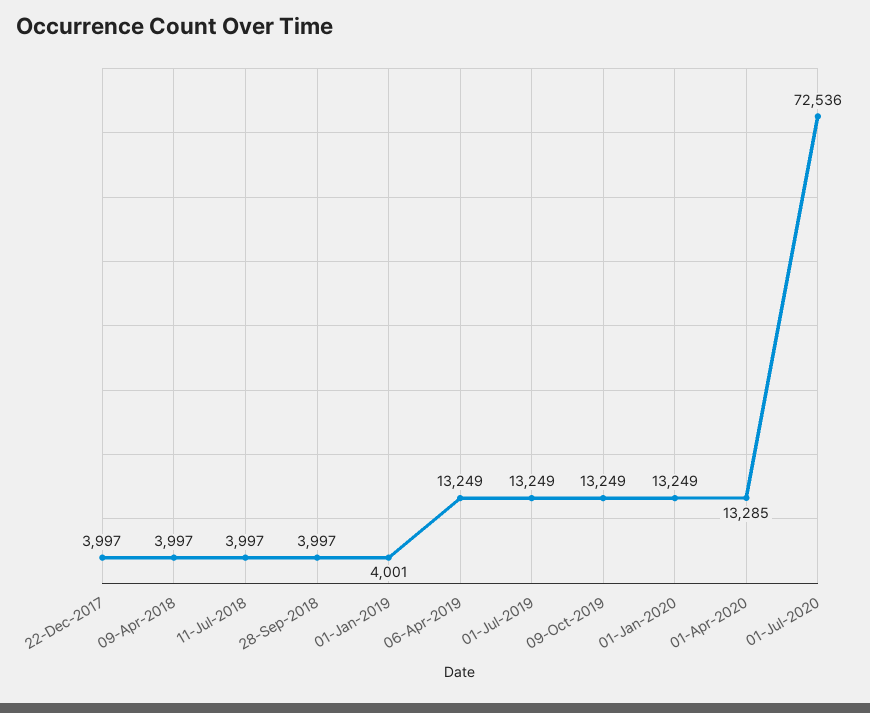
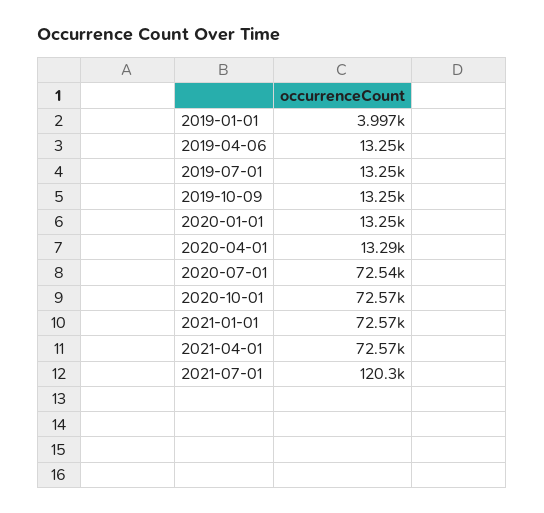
22-Dec-2017: 3997 -> none
09-Apr-2018: 3997 -> none
11-Jul-2018: 3997 -> none
28-Sep-2018: 3997 -> none
01-Jan-2019: 4001 -> 3997
2020-10-01: none -> 72570
2021-01-01: none -> 72570
2021-04-01: none -> 72570
2021-07-01: none -> 120300

